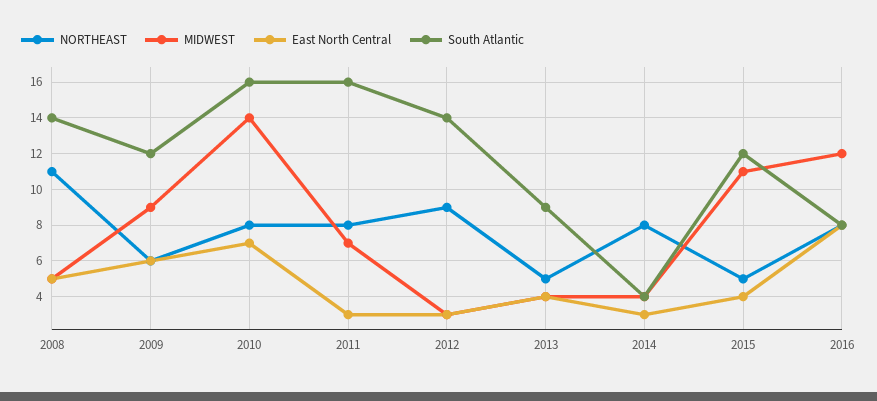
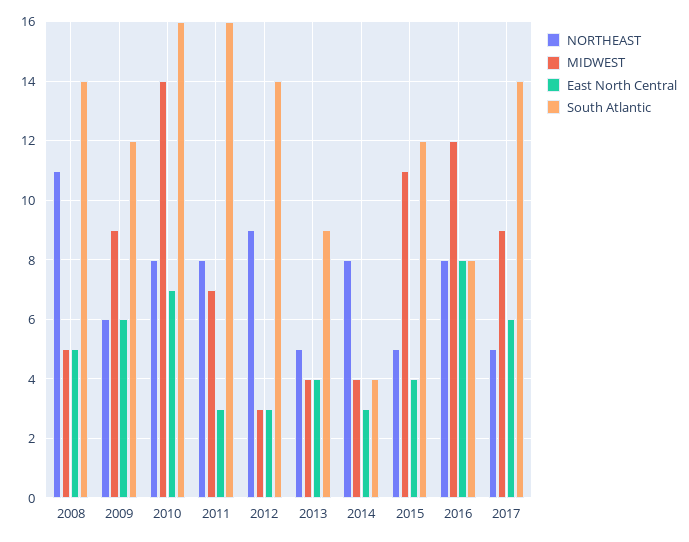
NORTHEAST, 2017: none -> 5
MIDWEST, 2017: none -> 9
East North Central, 2017: none -> 6
South Atlantic, 2017: none -> 14

